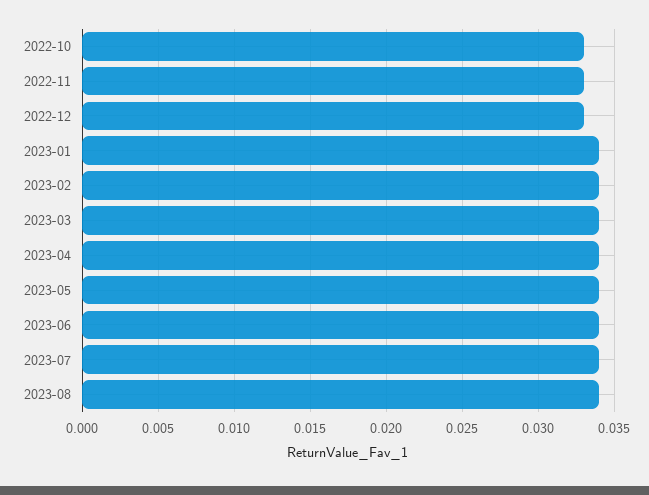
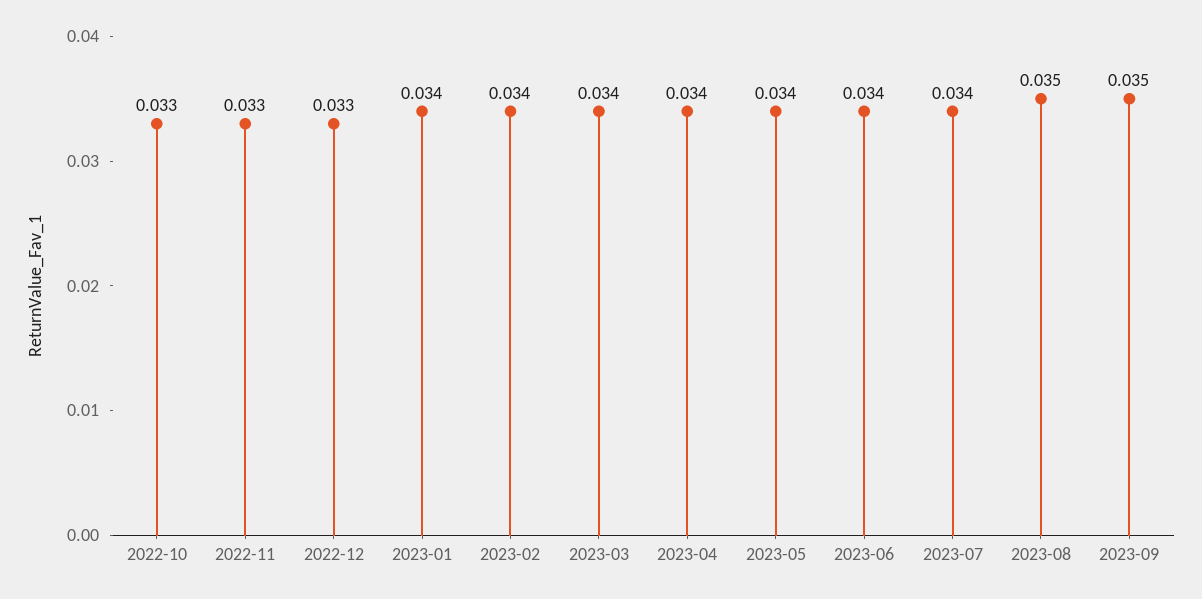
2023-08: 0.034 -> 0.035
2023-09: none -> 0.035

